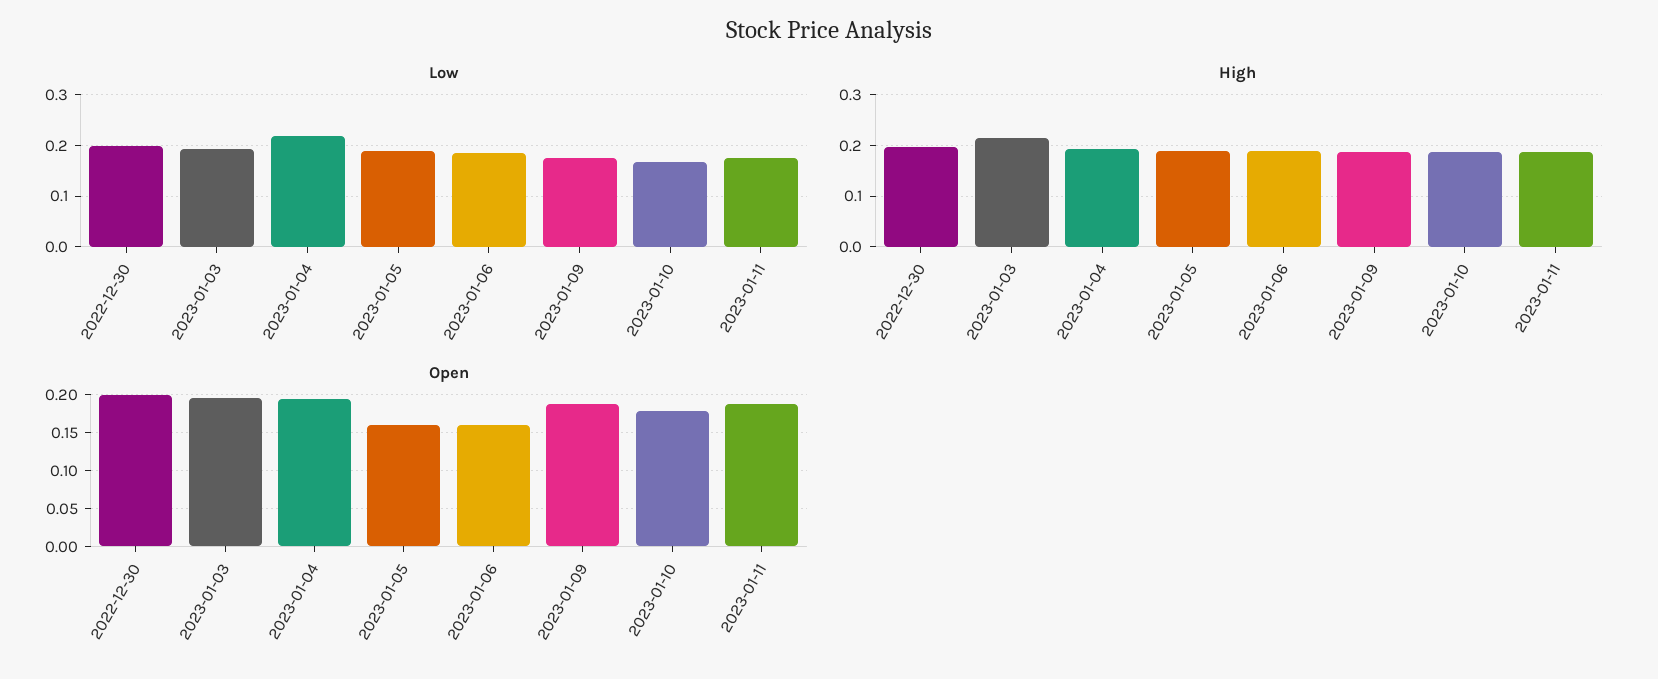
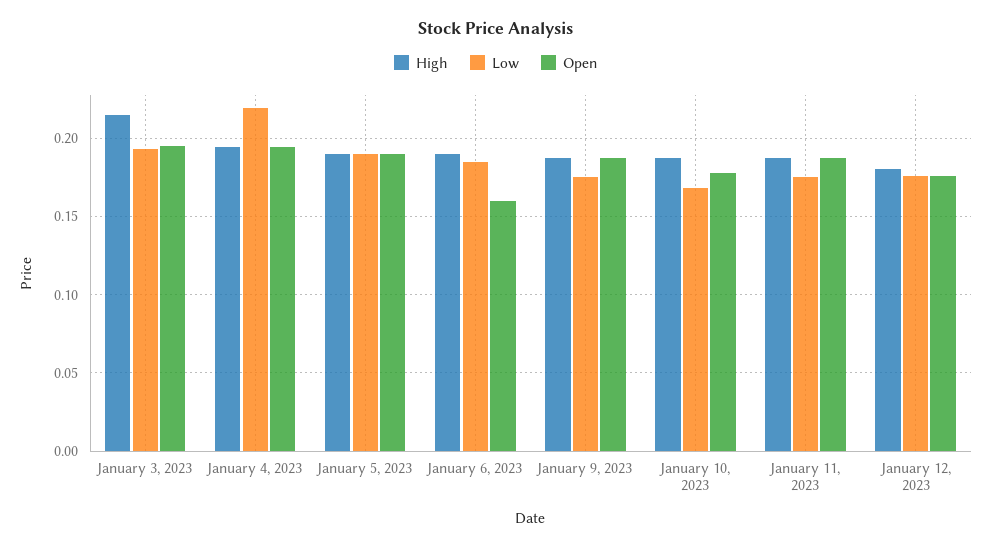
Low, 2022-12-30: 0.2 -> none
High, 2022-12-30: 0.2 -> none
Open, 2022-12-30: 0.2 -> none
Open, 2023-01-05: 0.16 -> 0.19
High, January 12, 2023: none -> 0.18
Low, January 12, 2023: none -> 0.175
Open, January 12, 2023: none -> 0.175

